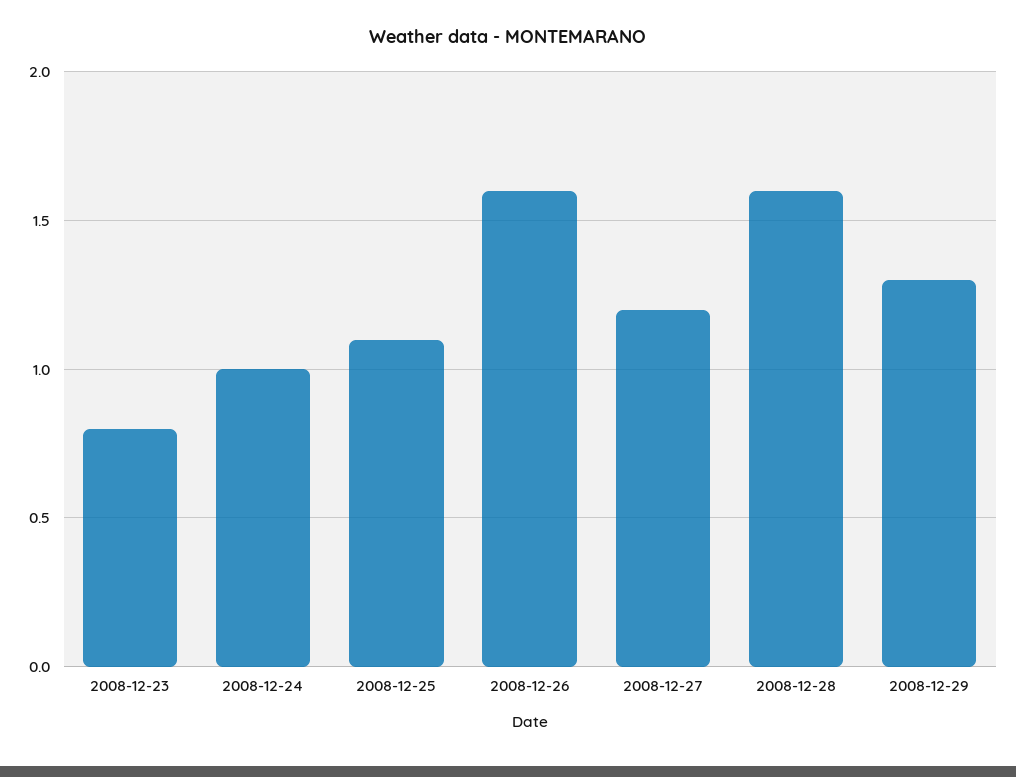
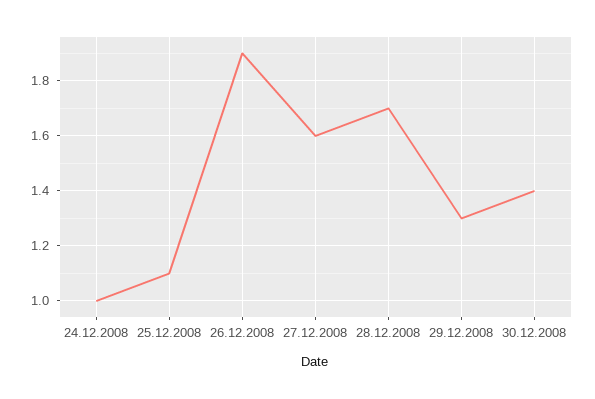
2008-12-23: 0.8 -> none
2008-12-26: 1.6 -> 1.9
2008-12-27: 1.2 -> 1.6
2008-12-28: 1.6 -> 1.7
30.12.2008: none -> 1.4

